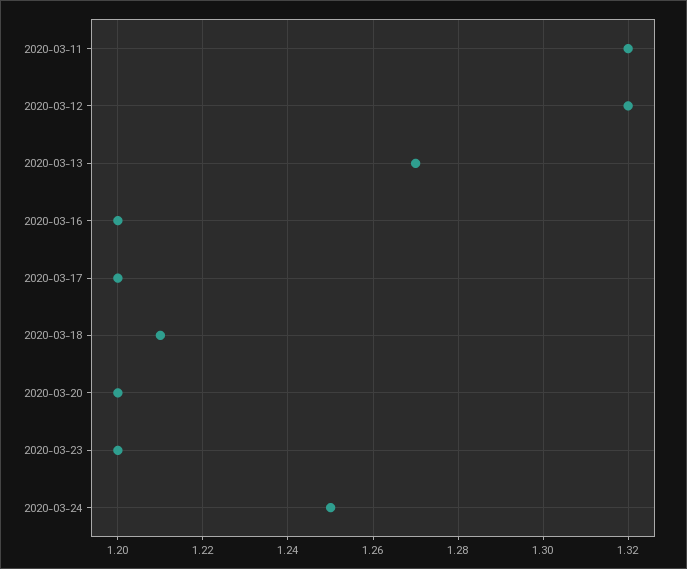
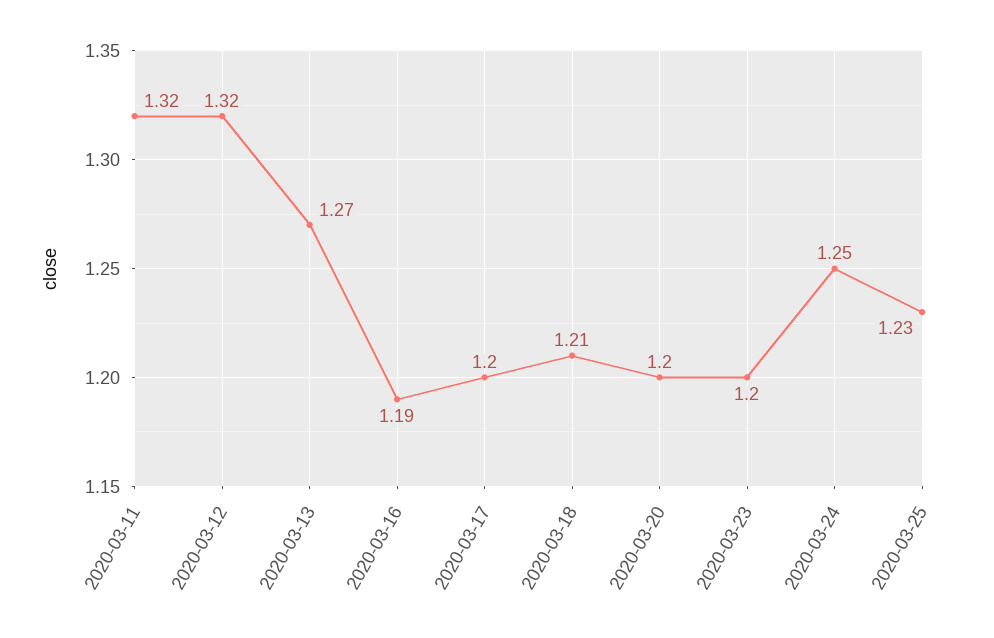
2020-03-16: 1.2 -> 1.19
2020-03-25: none -> 1.23

